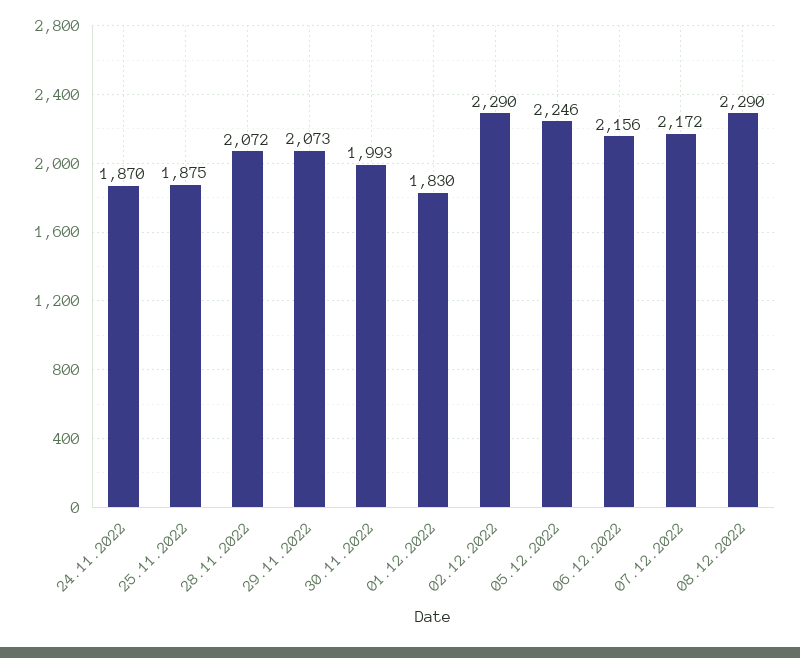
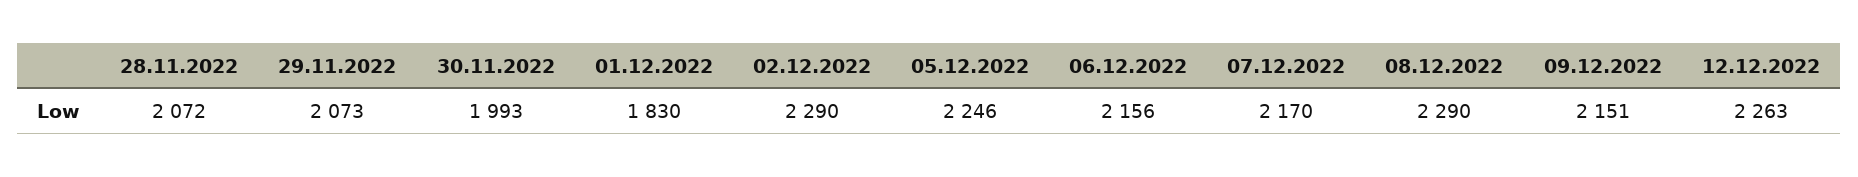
24.11.2022: 1870 -> none
25.11.2022: 1875 -> none
07.12.2022: 2172 -> 2170
09.12.2022: none -> 2151
12.12.2022: none -> 2263

